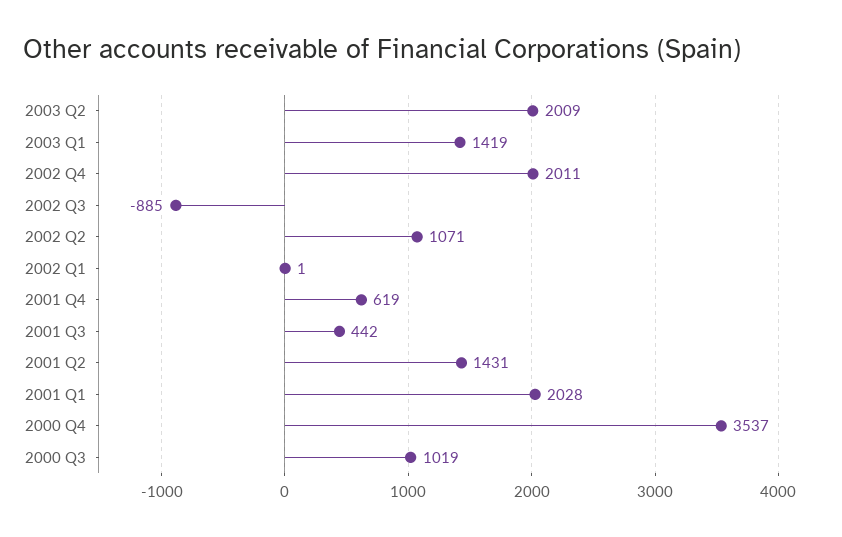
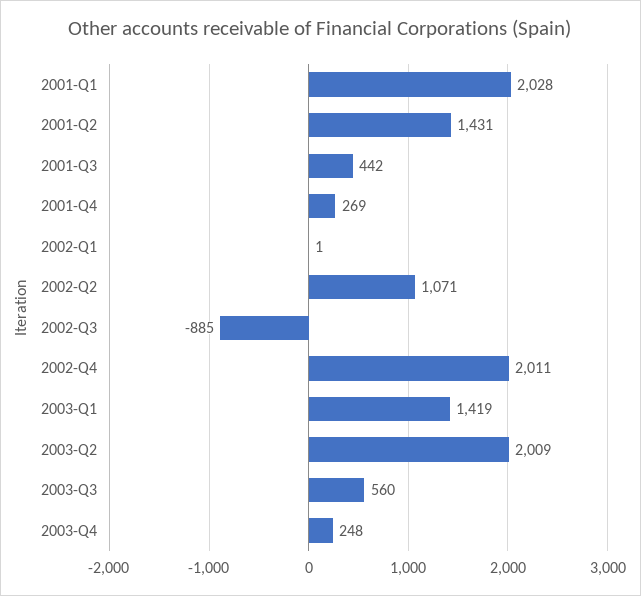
2001 Q4: 619 -> 269
2000 Q4: 3537 -> none
2000 Q3: 1019 -> none
2003-Q3: none -> 560
2003-Q4: none -> 248

